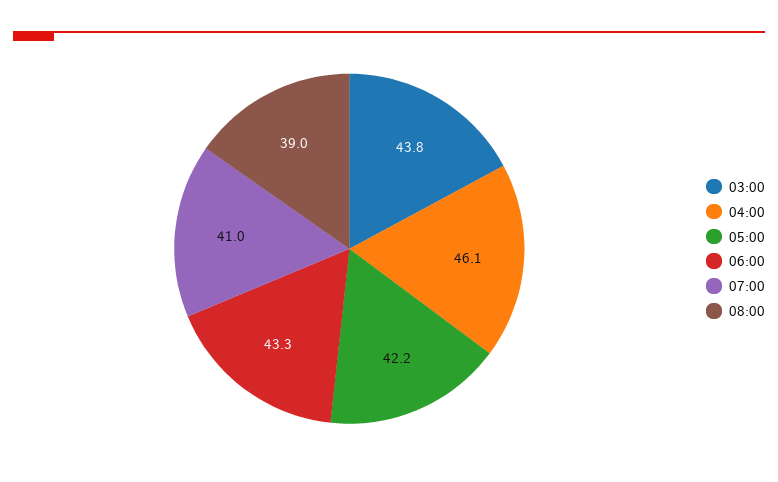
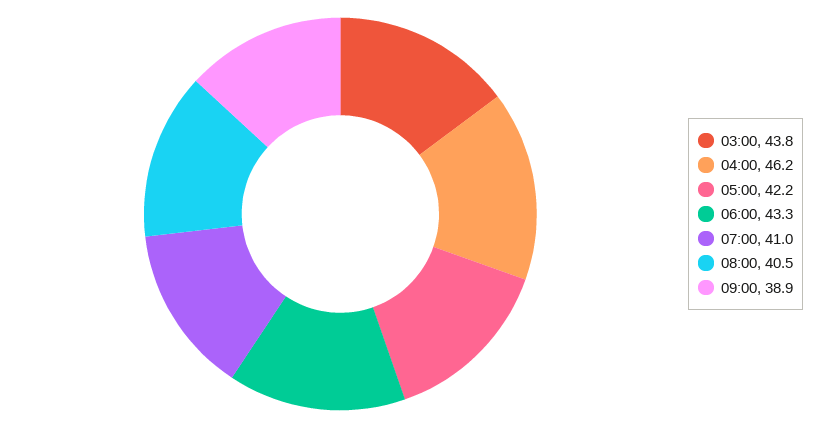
04:00: 46.1 -> 46.2
08:00: 39 -> 40.5
09:00: none -> 38.9

